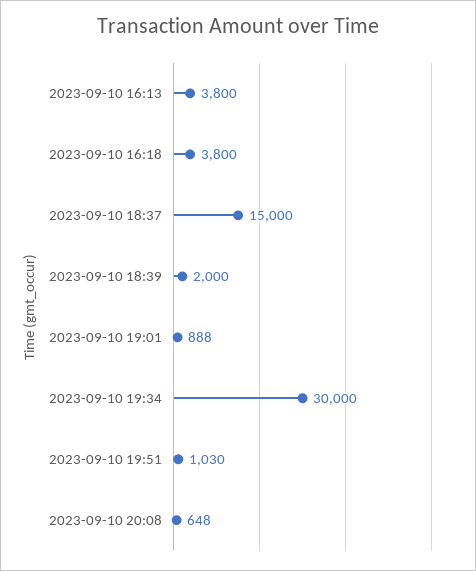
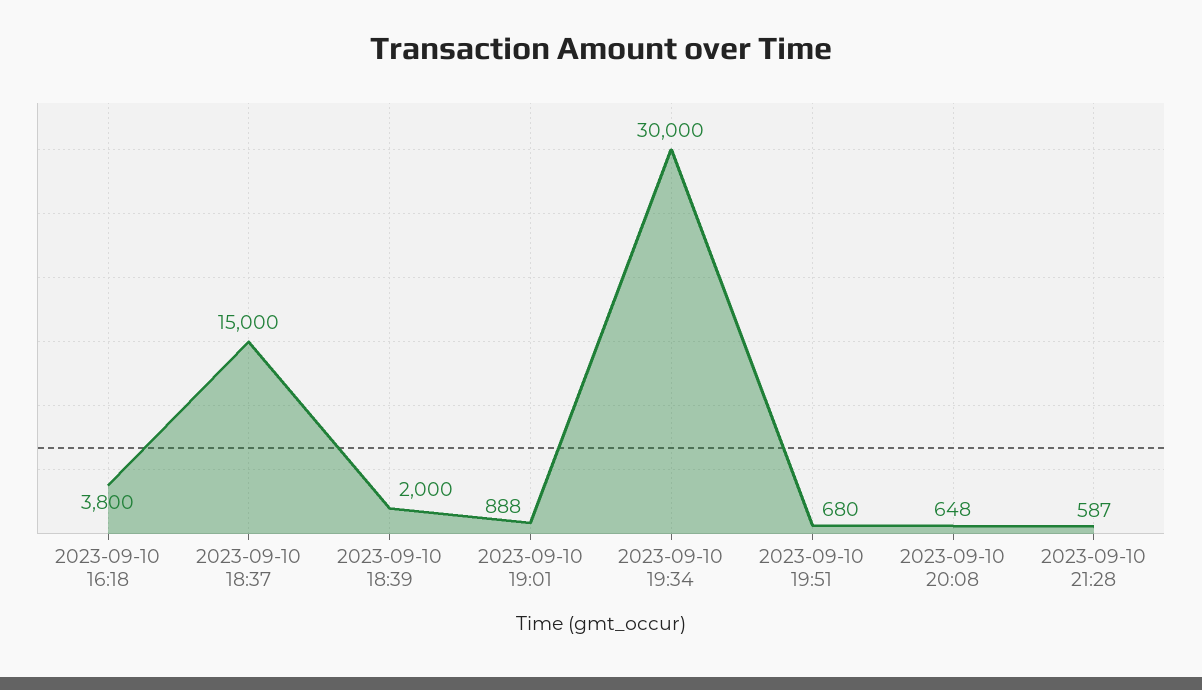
2023-09-10 16:13: 3800 -> none
2023-09-10 19:51: 1030 -> 680
2023-09-10 21:28: none -> 587

